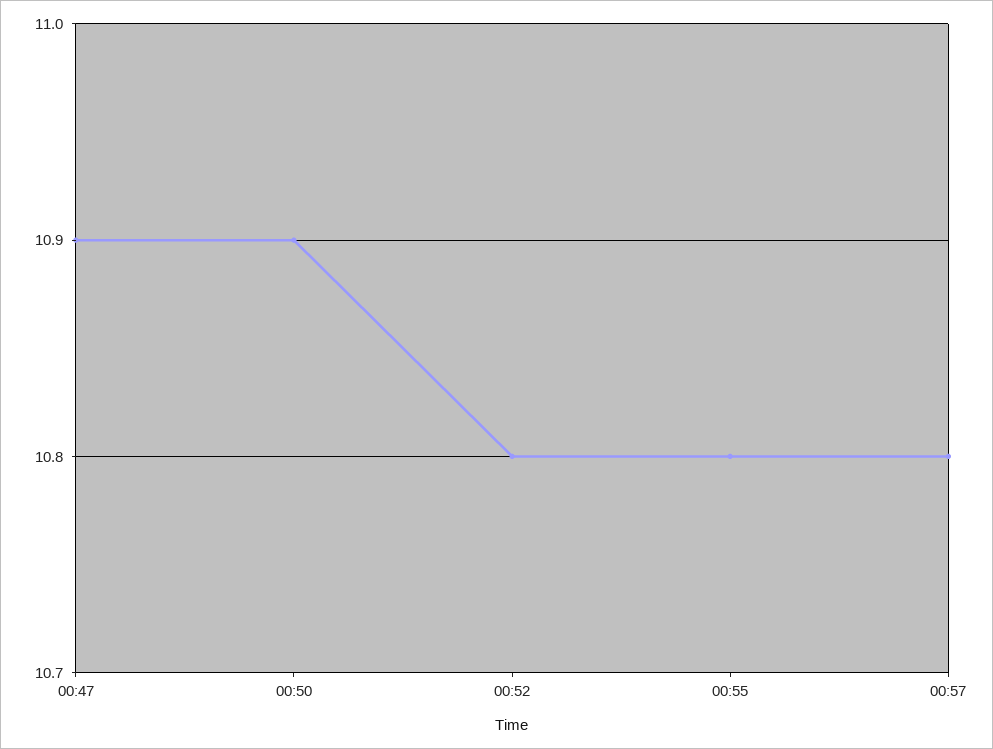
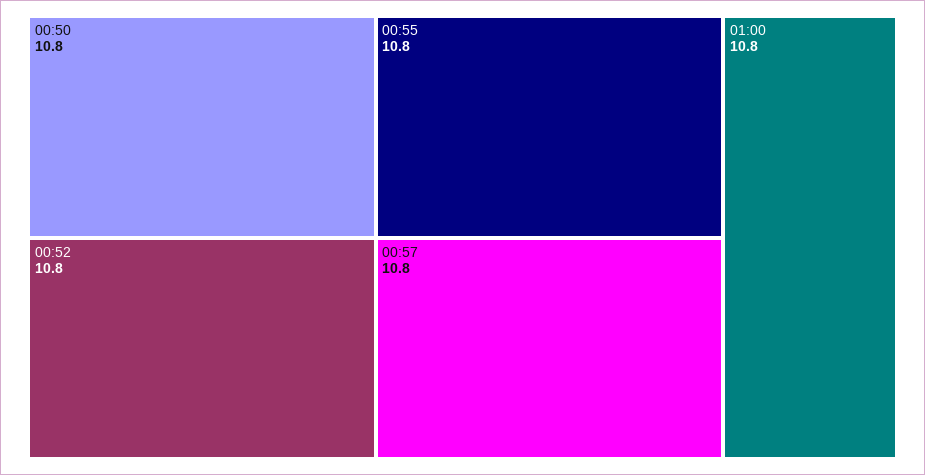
00:47: 10.9 -> none
00:50: 10.9 -> 10.8
01:00: none -> 10.8

